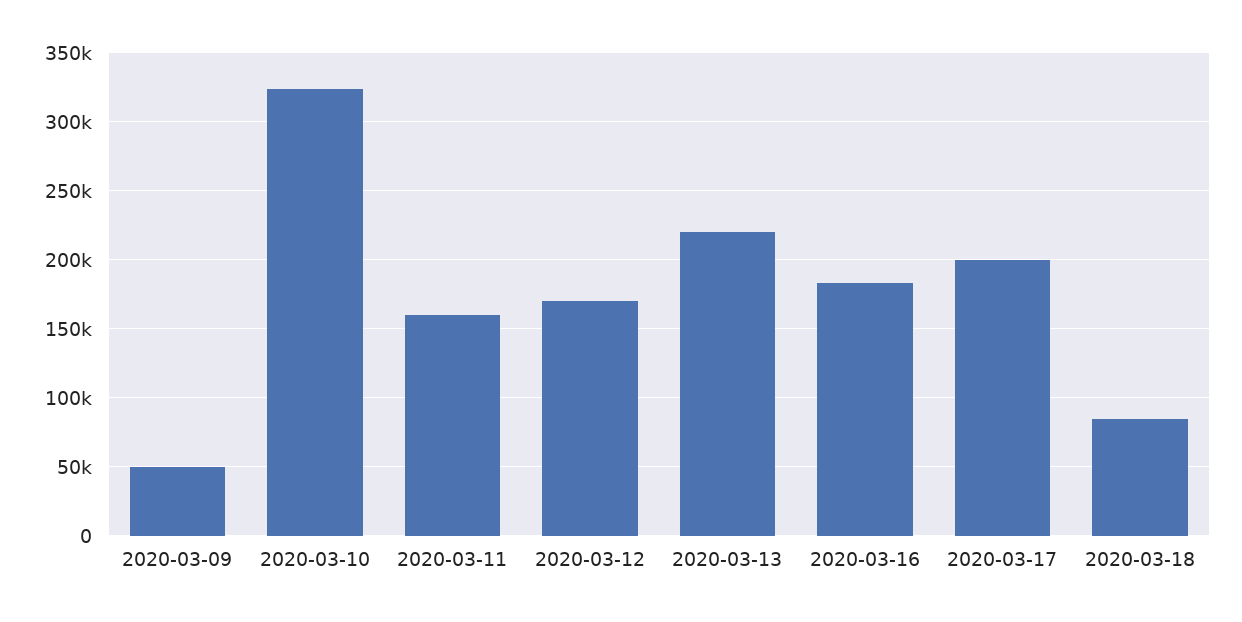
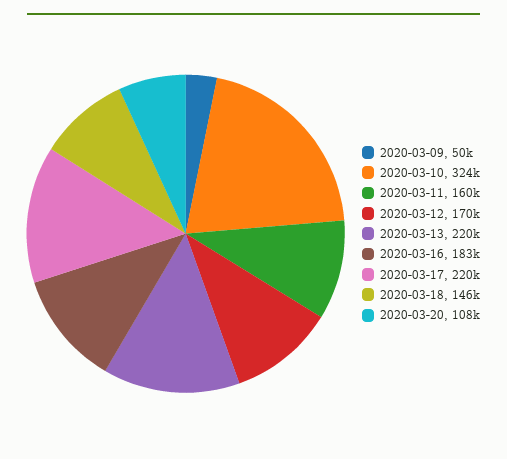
2020-03-17: 200000 -> 220000
2020-03-18: 85000 -> 146000
2020-03-20: none -> 108000

